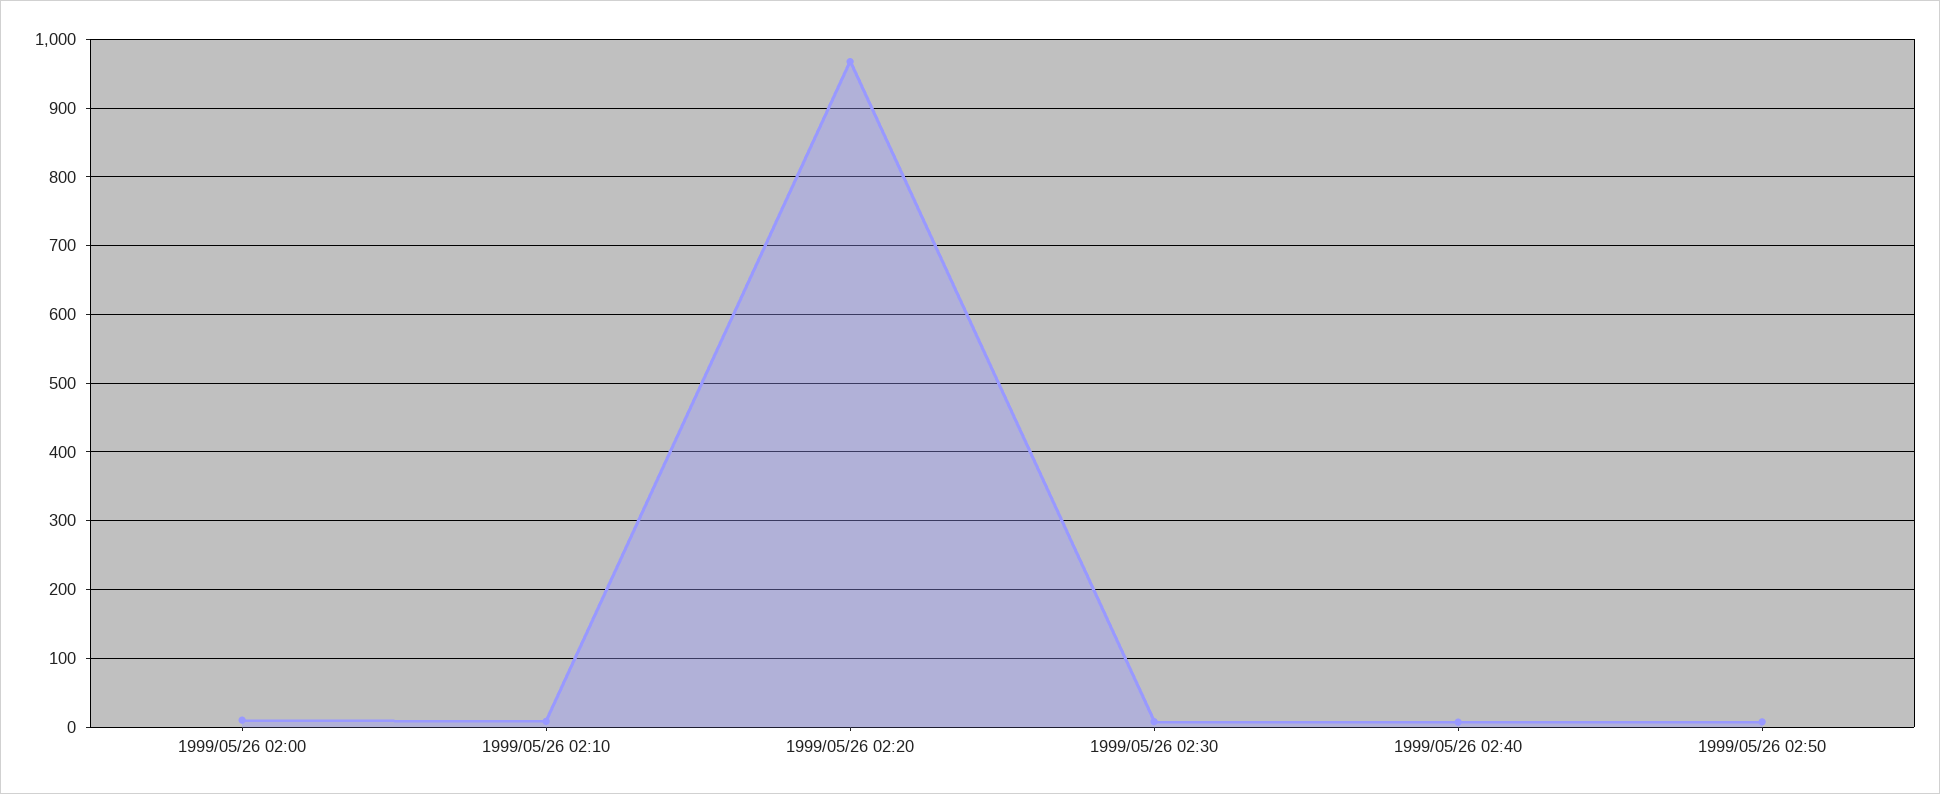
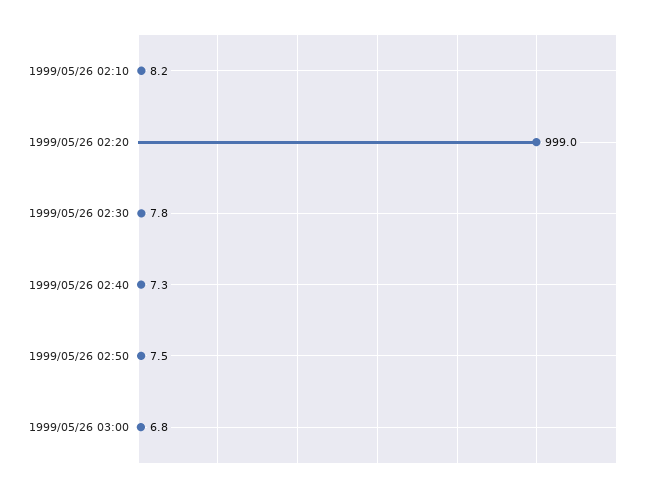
1999/05/26 02:00: 10 -> none
1999/05/26 02:20: 970 -> 999
1999/05/26 03:00: none -> 6.8

